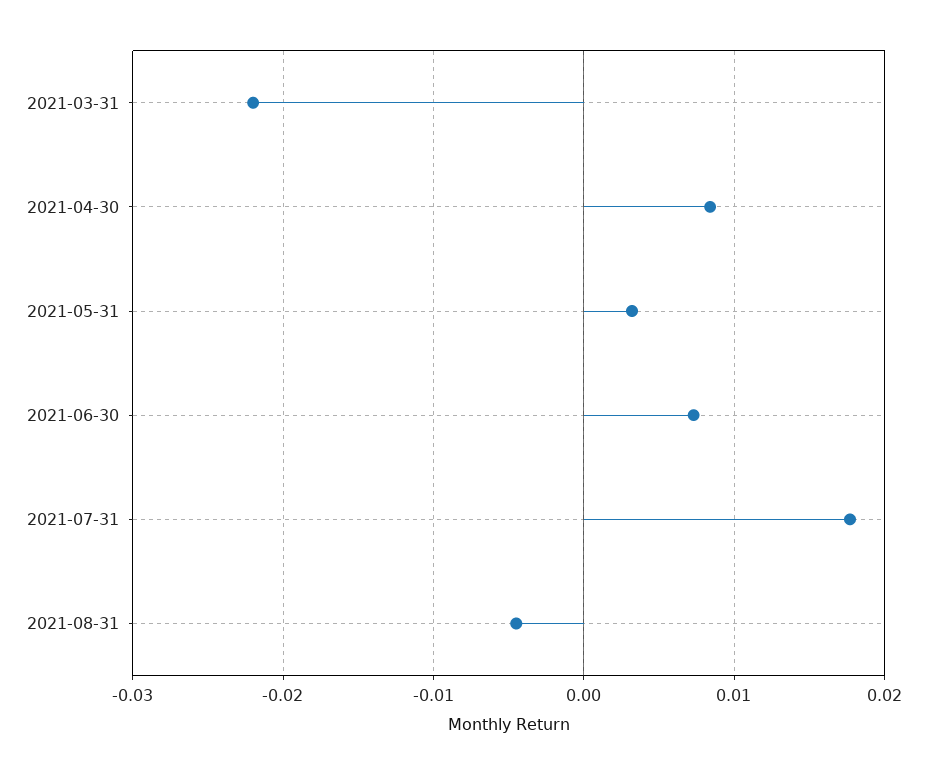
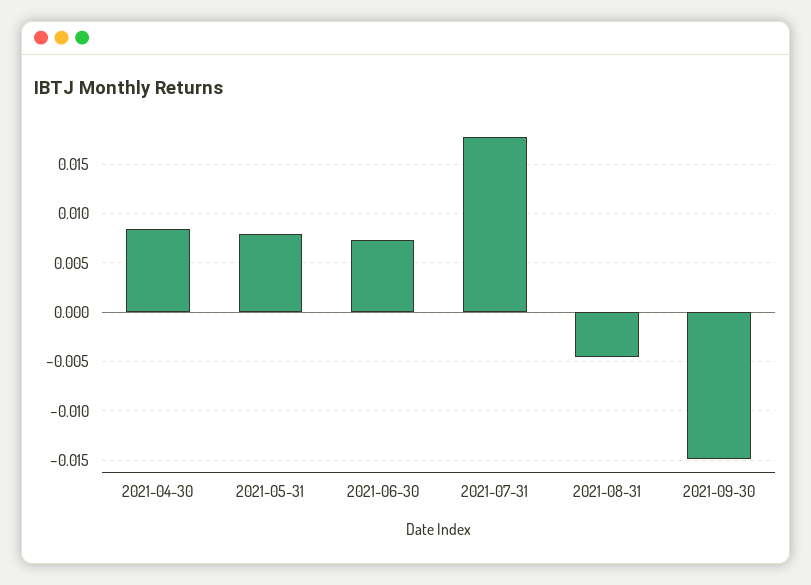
2021-03-31: -0.022 -> none
2021-05-31: 0.003 -> 0.008
2021-09-30: none -> -0.015

